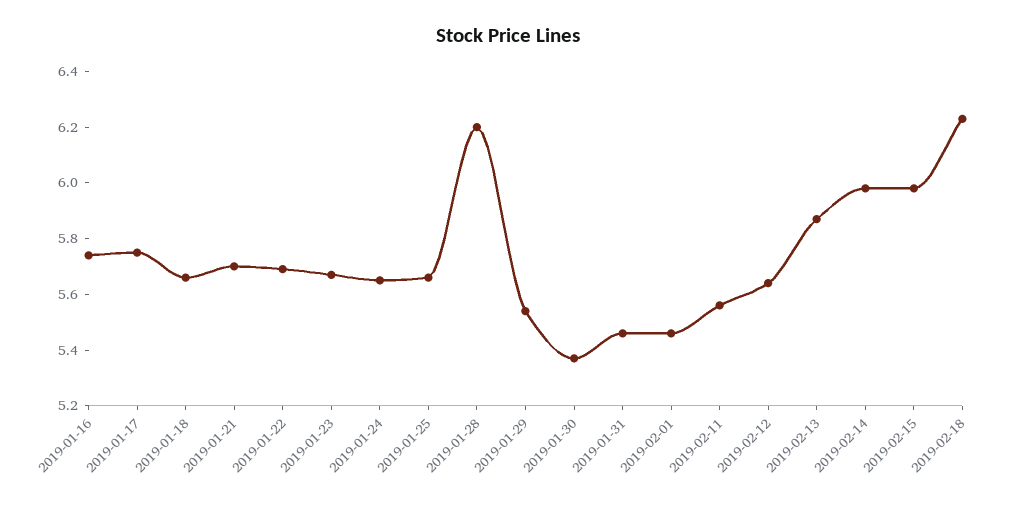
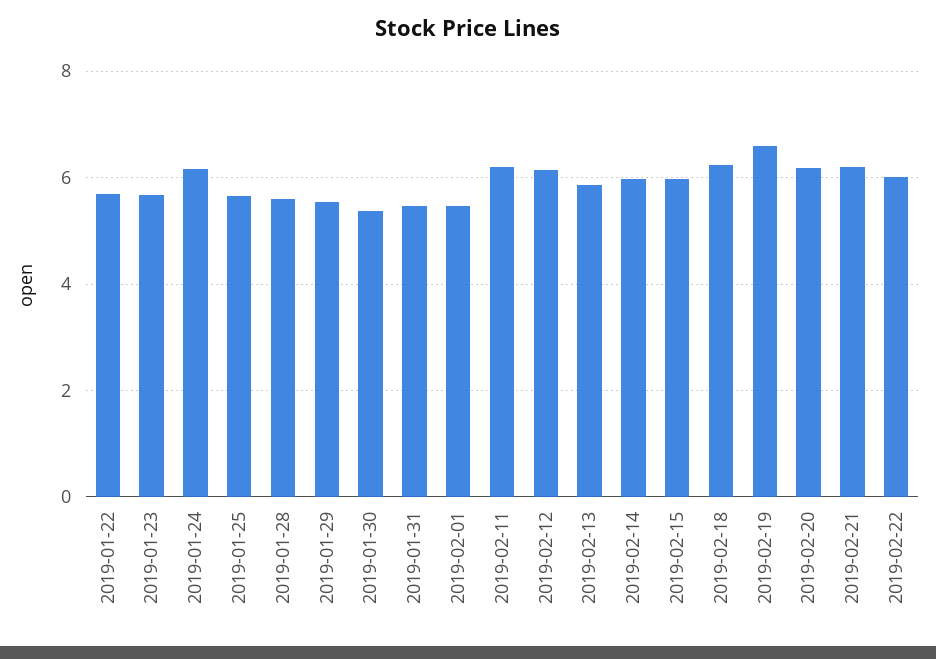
2019-01-16: 5.75 -> none
2019-01-17: 5.75 -> none
2019-01-18: 5.65 -> none
2019-01-21: 5.7 -> none
2019-01-24: 5.65 -> 6.2
2019-01-28: 6.2 -> 5.6
2019-02-11: 5.55 -> 6.2
2019-02-12: 5.65 -> 6.2
2019-02-19: none -> 6.6
2019-02-20: none -> 6.2
2019-02-21: none -> 6.2
2019-02-22: none -> 6

